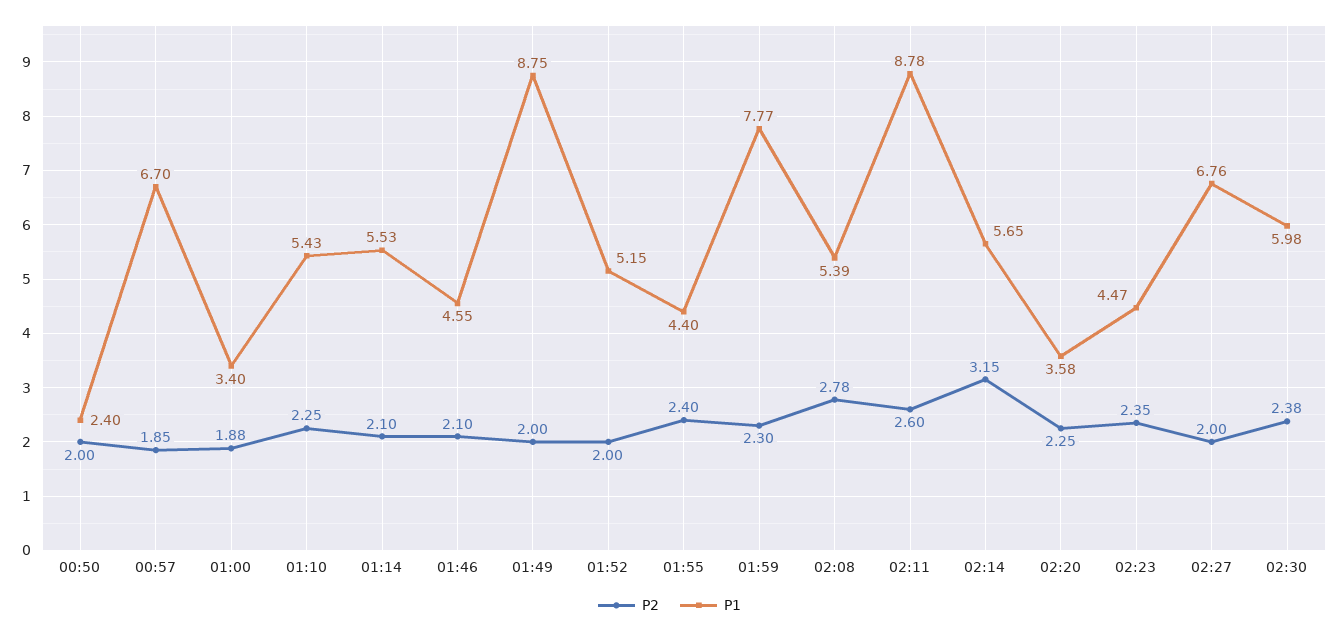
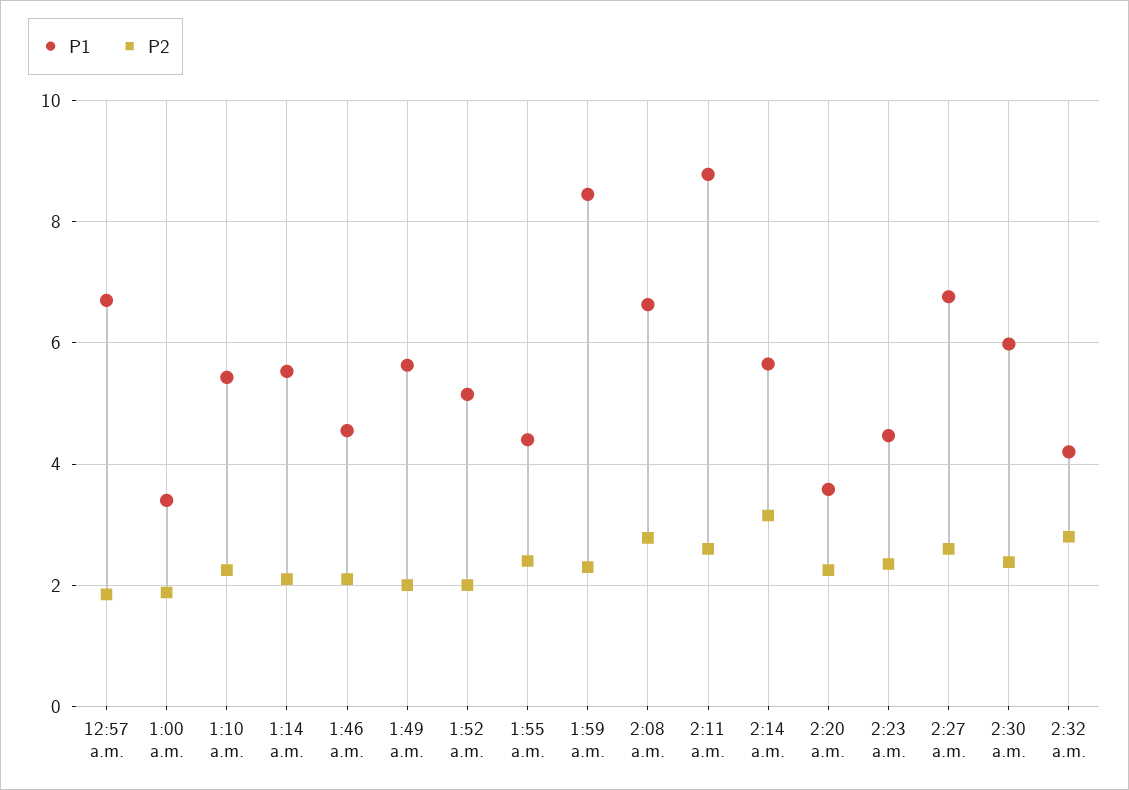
P2, 00:50: 2 -> none
P1, 00:50: 2.4 -> none
P1, 01:49: 8.75 -> 5.6
P1, 01:59: 7.77 -> 8.4
P1, 02:08: 5.39 -> 6.6
P2, 02:27: 2 -> 2.6
P1, 2:32 a.m.: none -> 4.2
P2, 2:32 a.m.: none -> 2.8

